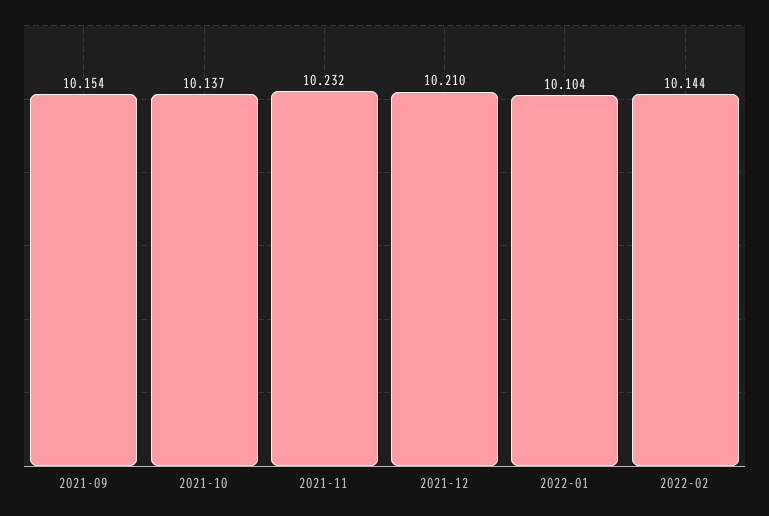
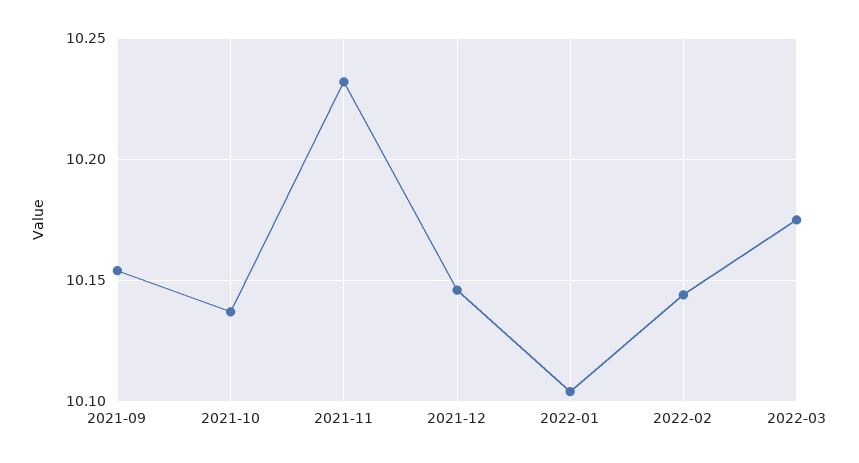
2021-12: 10.21 -> 10.145
2022-03: none -> 10.175

